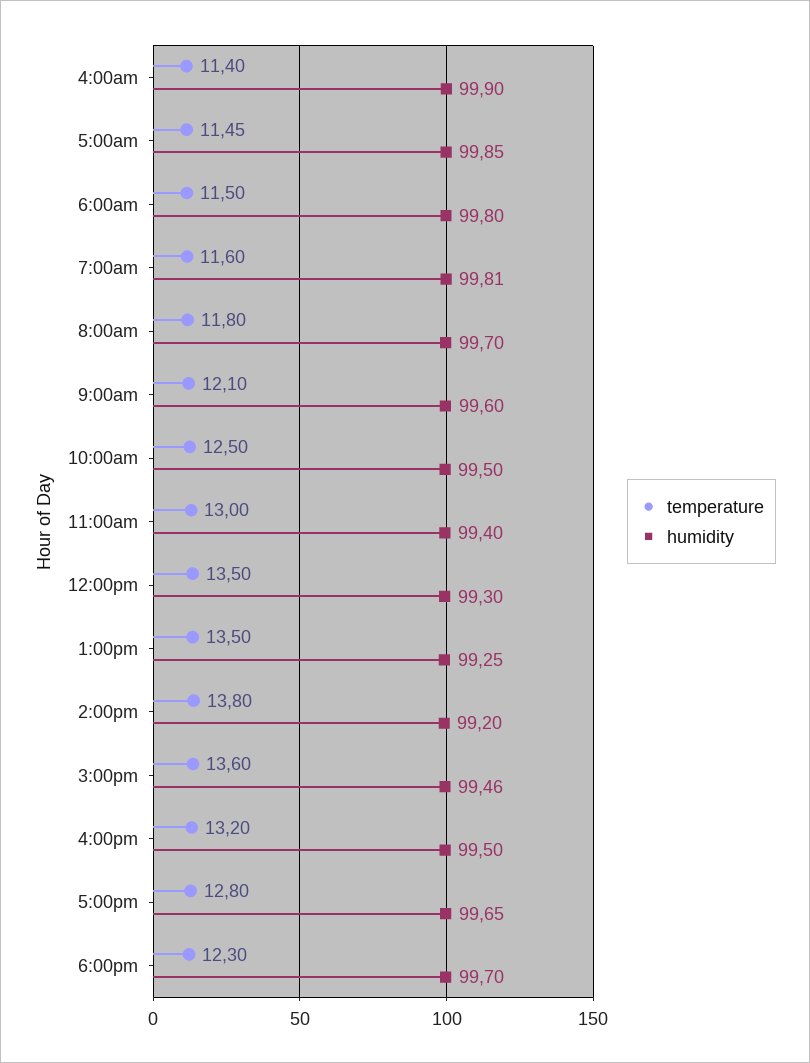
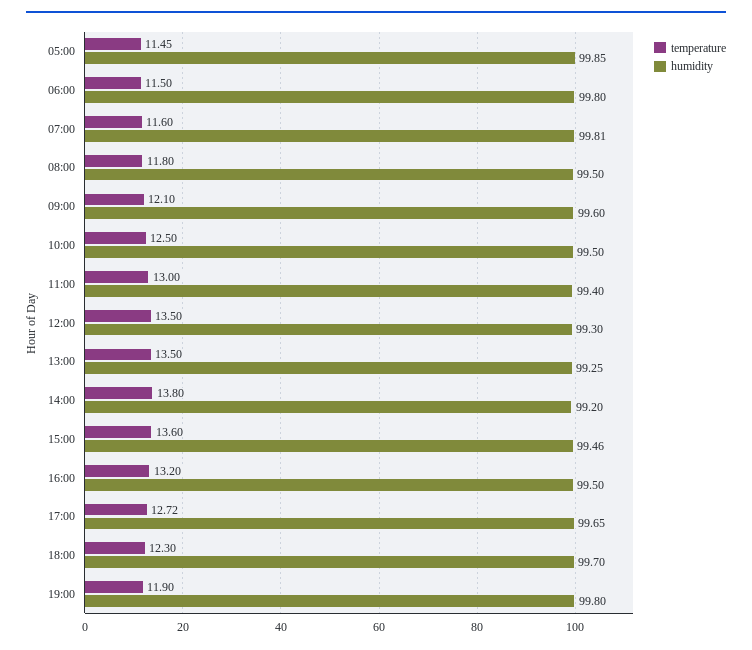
temperature, 4:00am: 11.4 -> none
humidity, 4:00am: 99.9 -> none
humidity, 8:00am: 99.7 -> 99.5
temperature, 5:00pm: 12.8 -> 12.72
temperature, 19:00: none -> 11.9
humidity, 19:00: none -> 99.8

